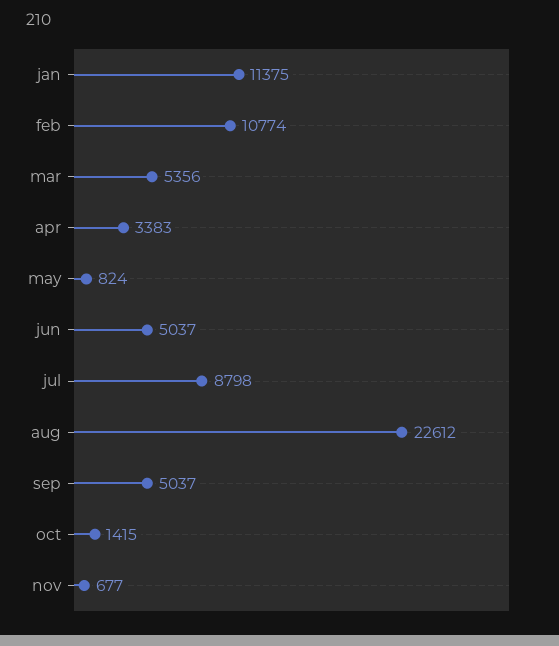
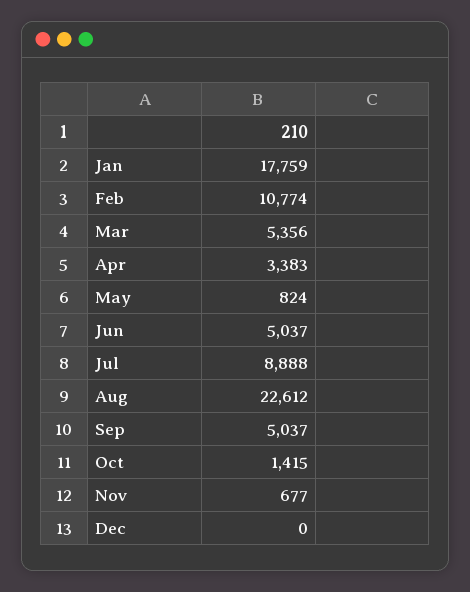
jan: 11375 -> 17759
jul: 8798 -> 8888
Dec: none -> 0

